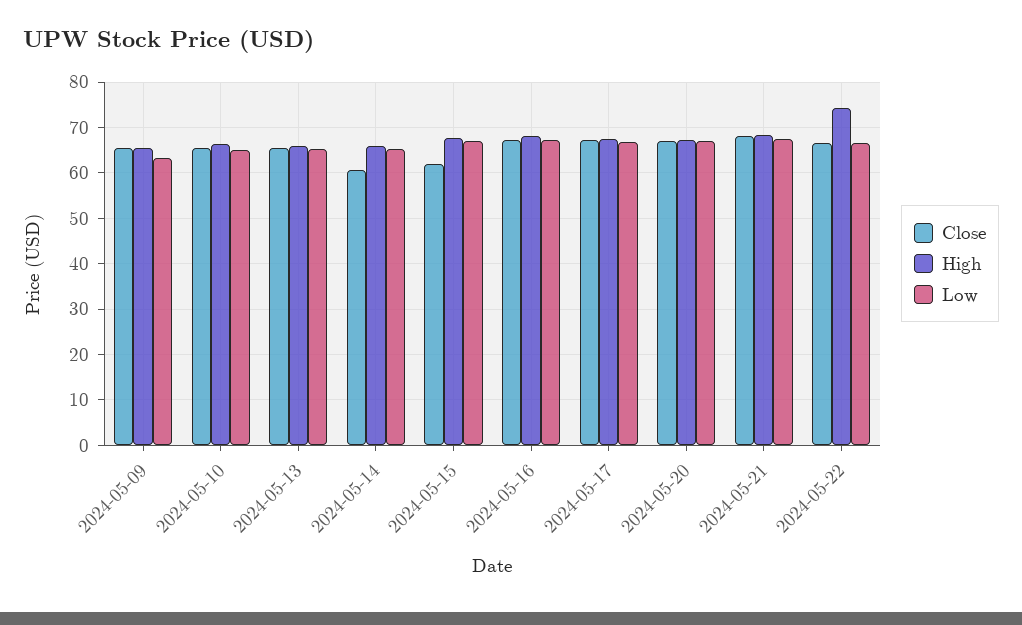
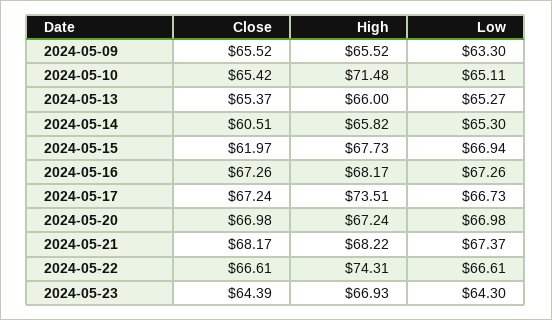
High, 2024-05-10: 66 -> 71.48
High, 2024-05-17: 68 -> 73.51
Close, 2024-05-23: none -> 64.39
High, 2024-05-23: none -> 66.93
Low, 2024-05-23: none -> 64.3

